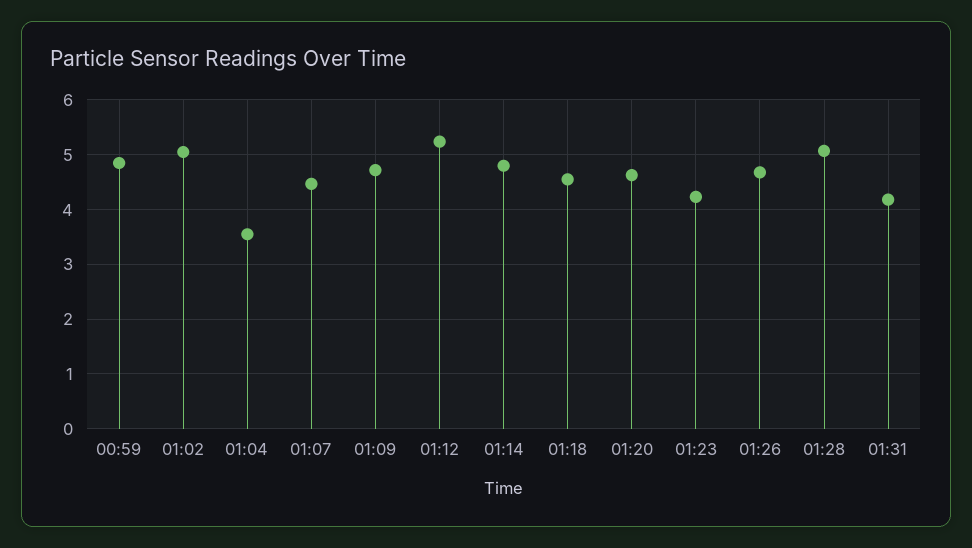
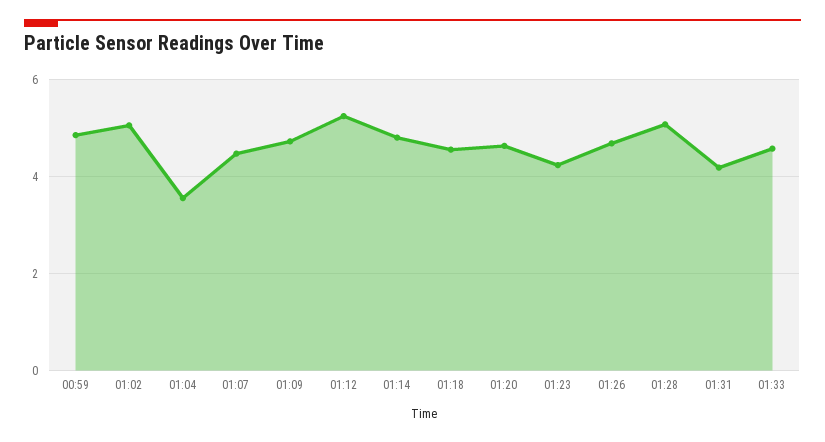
01:33: none -> 4.6

